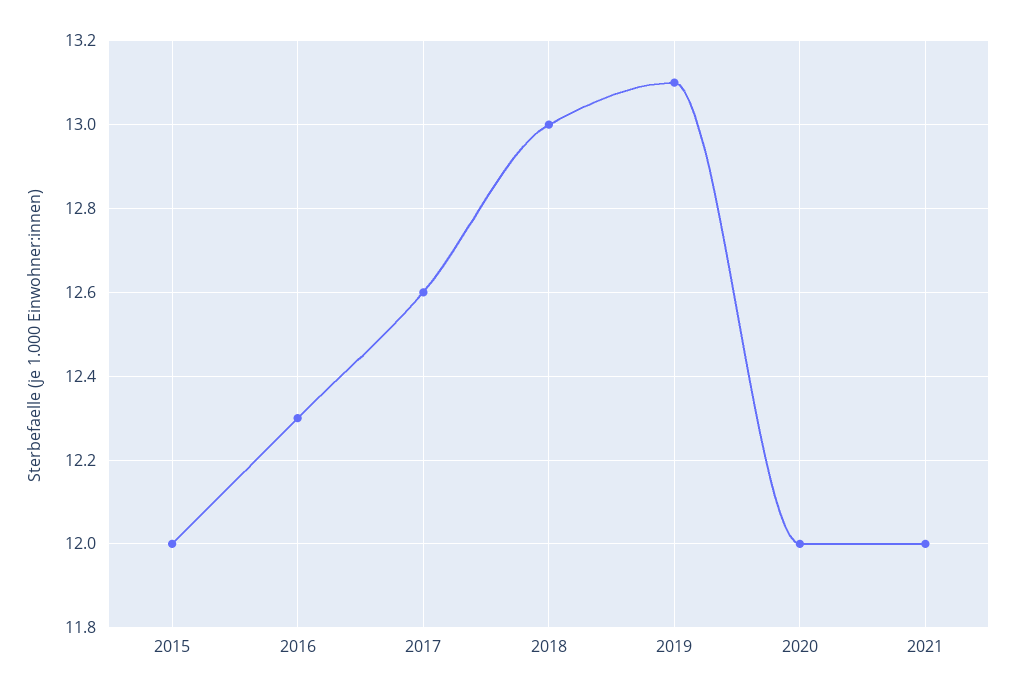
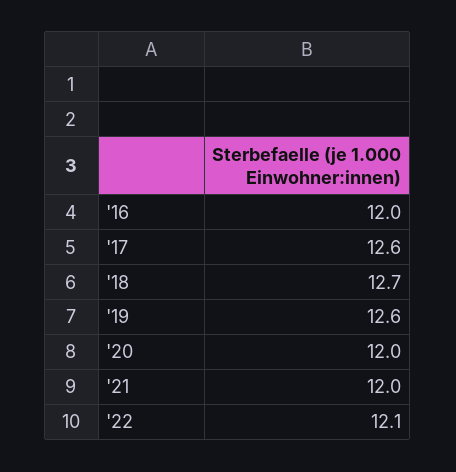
2015: 12 -> none
2016: 12.3 -> 12
2018: 13 -> 12.7
2019: 13.1 -> 12.6
'22: none -> 12.1

